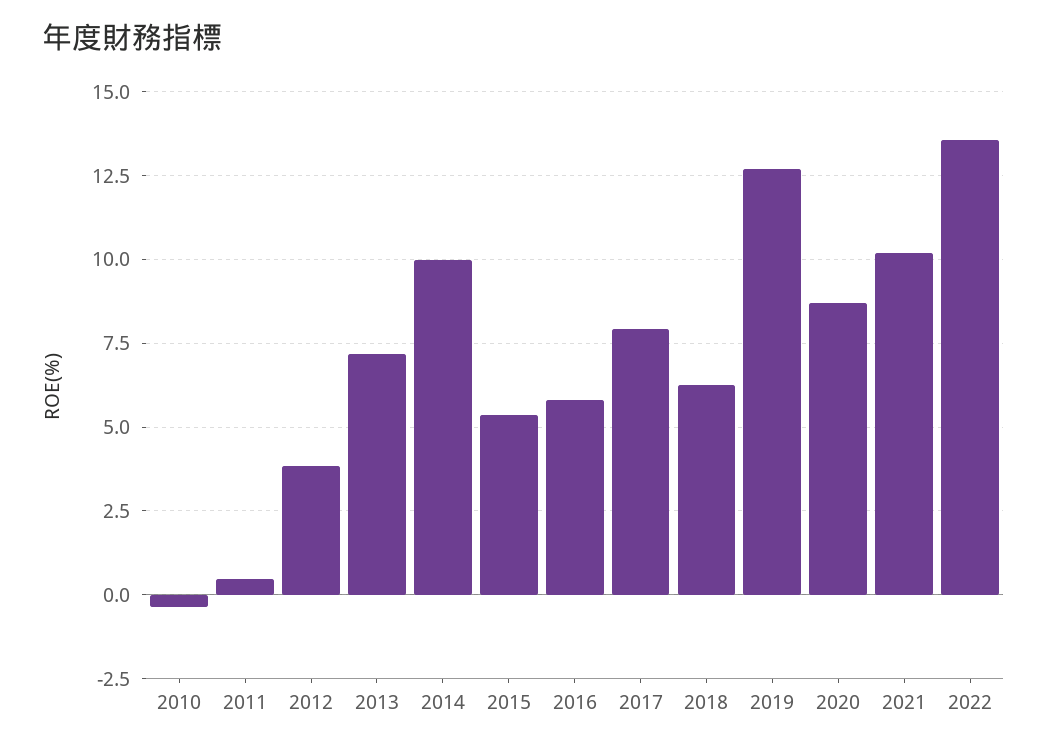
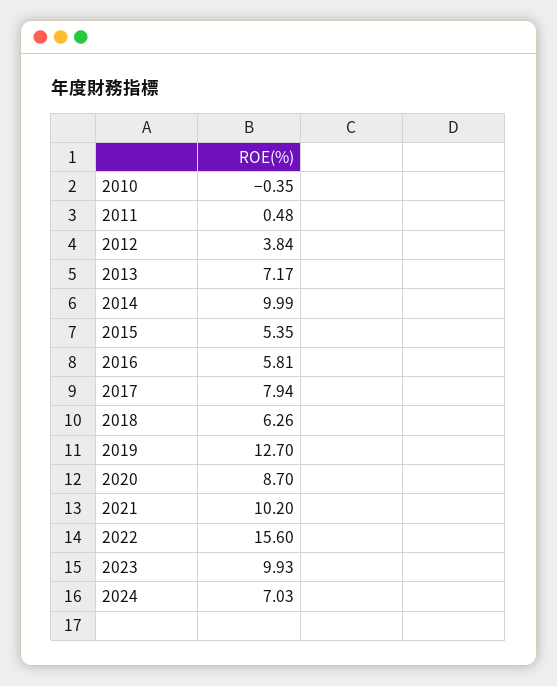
2022: 13.5 -> 15.6
2023: none -> 9.93
2024: none -> 7.03

